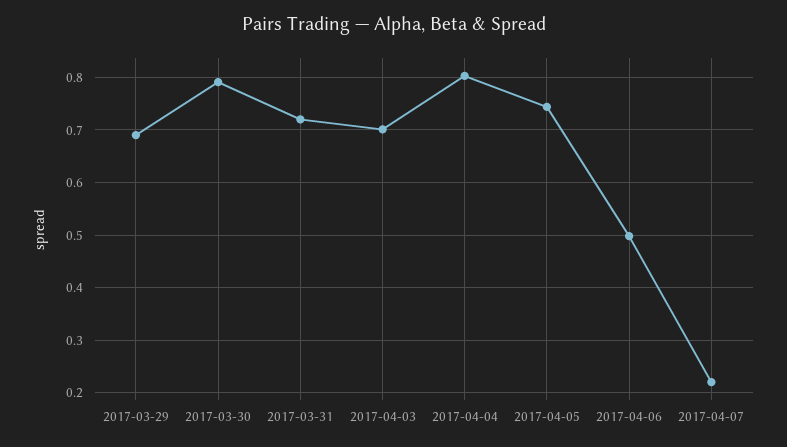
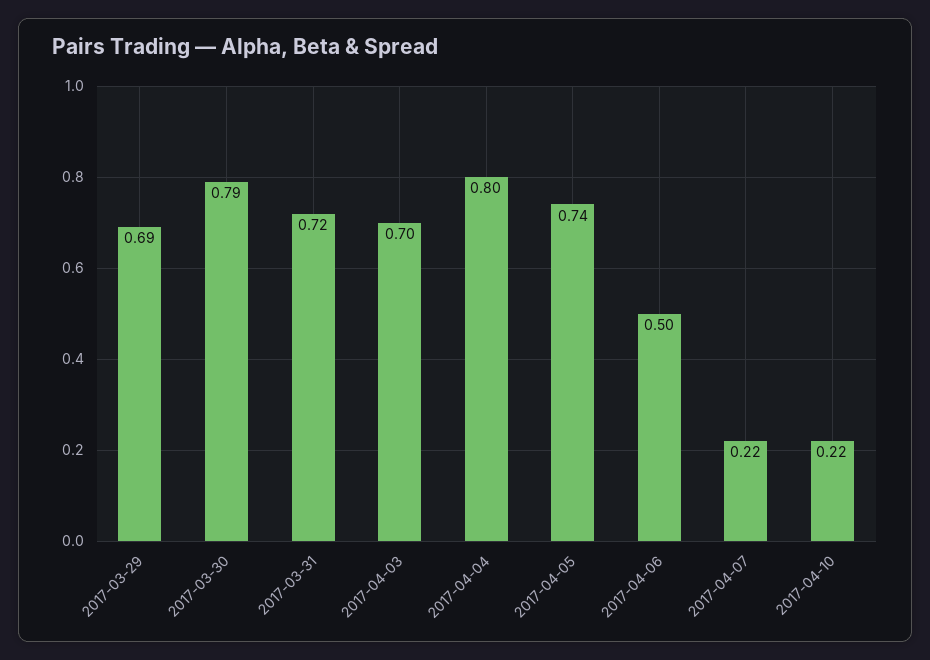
2017-04-10: none -> 0.22

